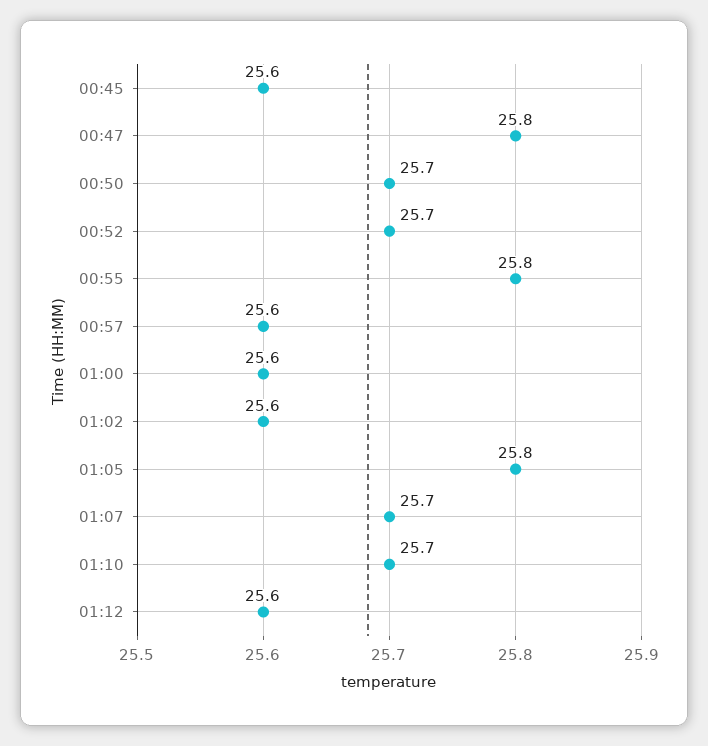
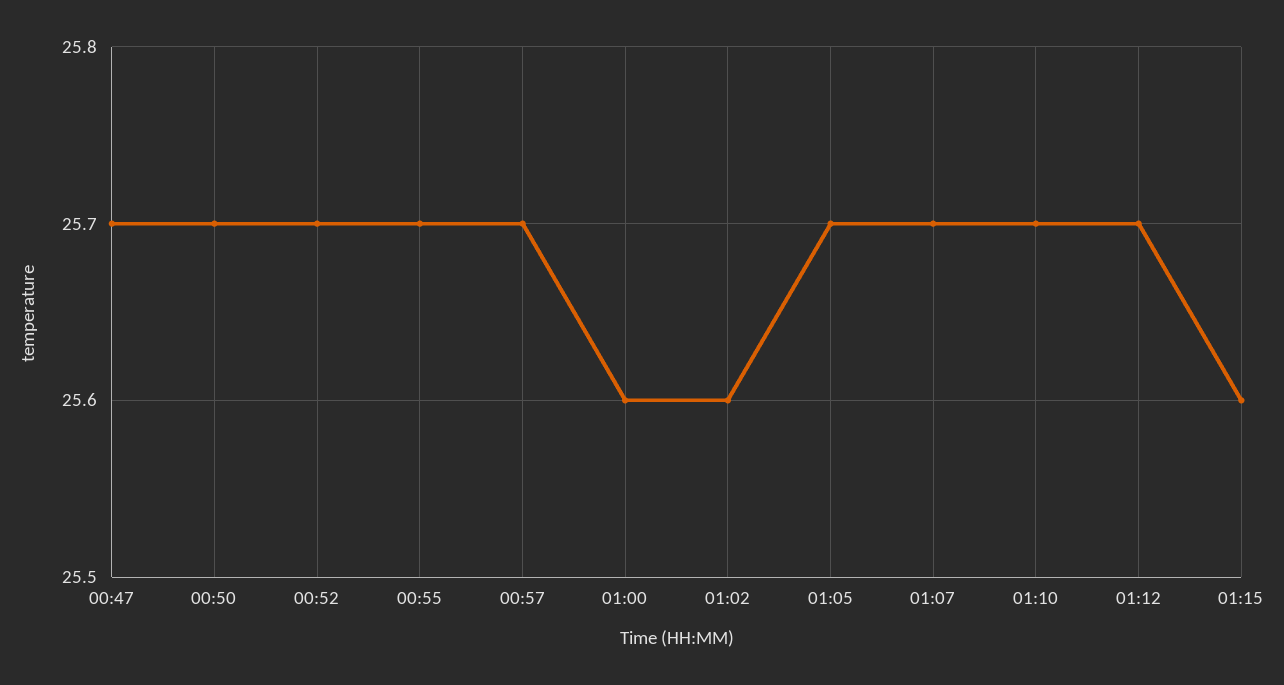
00:45: 25.6 -> none
00:47: 25.8 -> 25.7
00:55: 25.8 -> 25.7
00:57: 25.6 -> 25.7
01:05: 25.8 -> 25.7
01:12: 25.6 -> 25.7
01:15: none -> 25.6

